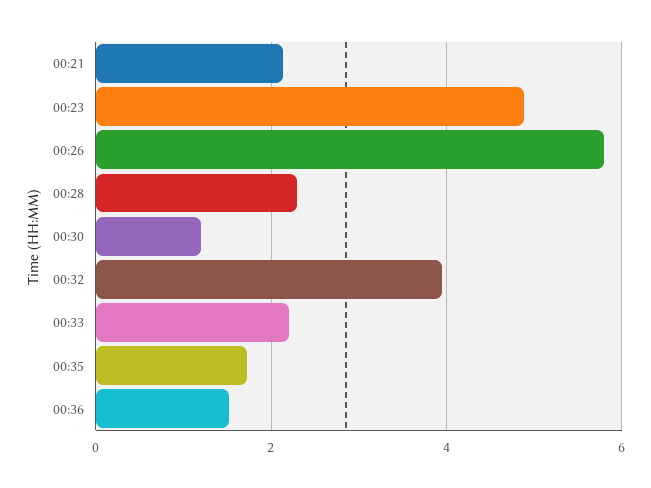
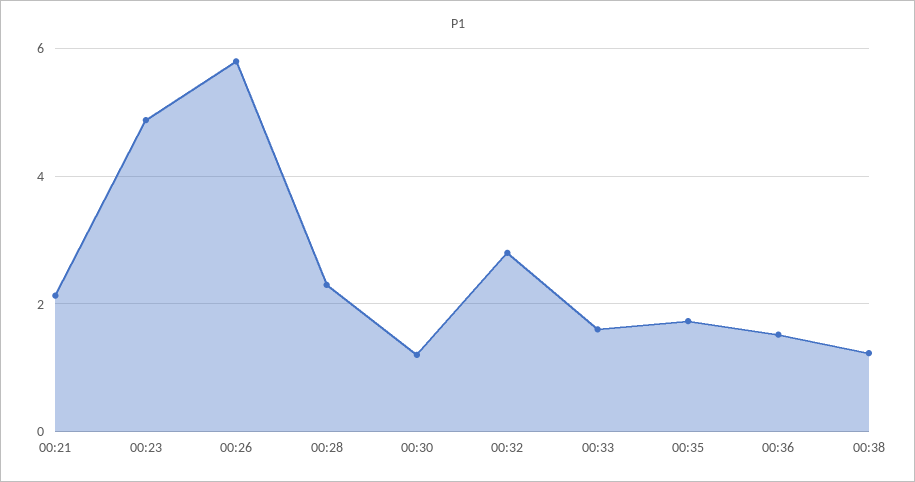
00:32: 4 -> 2.8
00:33: 2.2 -> 1.6
00:38: none -> 1.2

